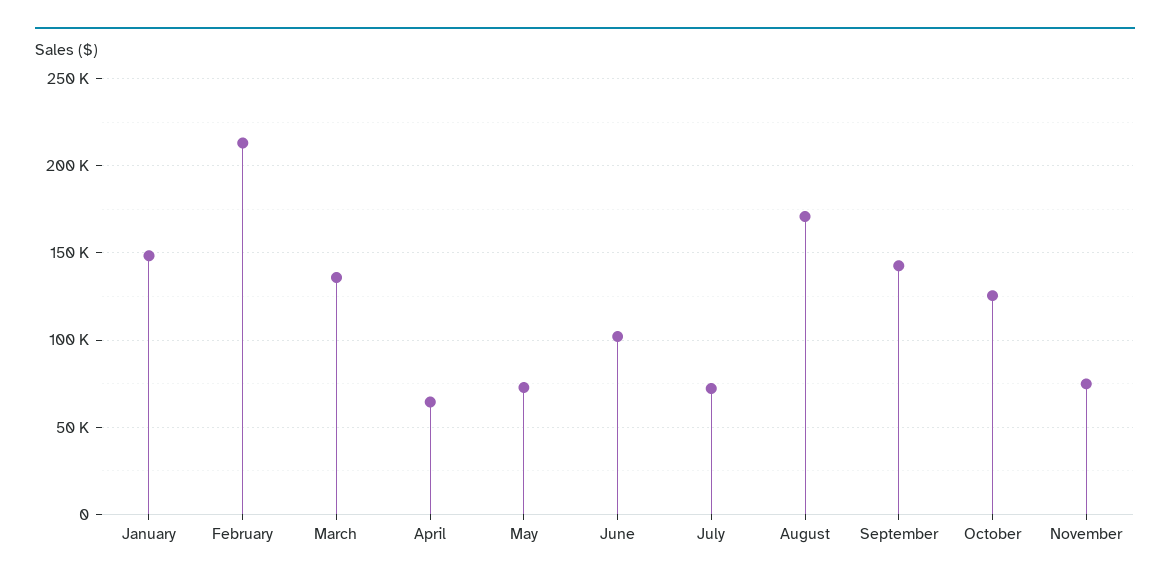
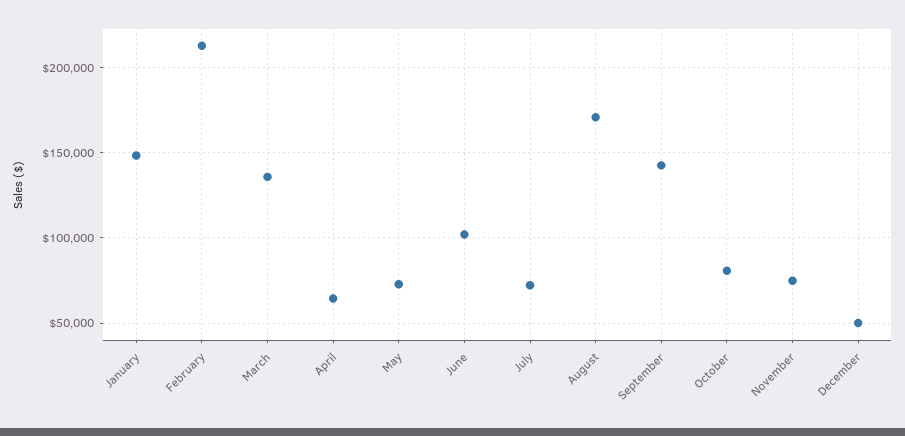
October: 125000 -> 80000
December: none -> 50000

